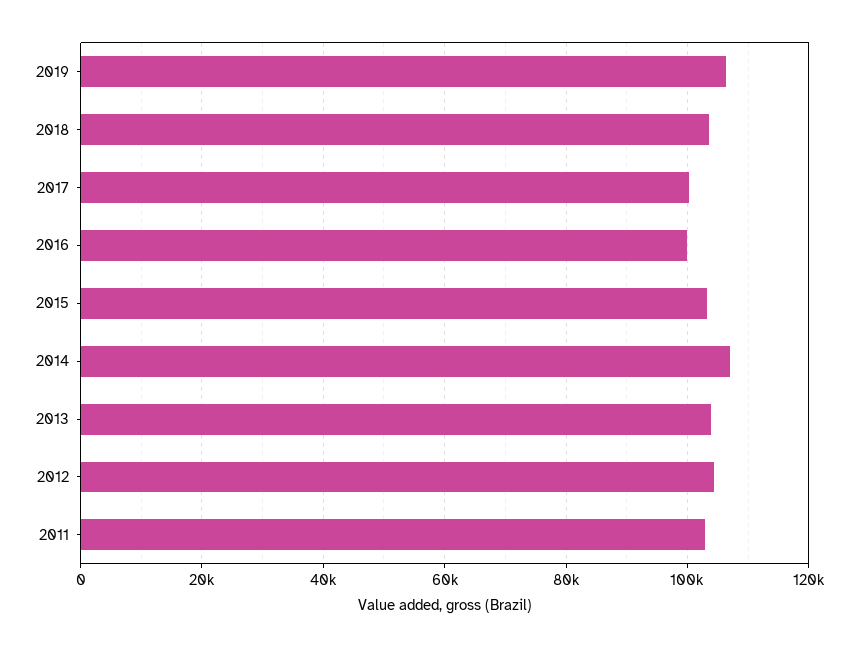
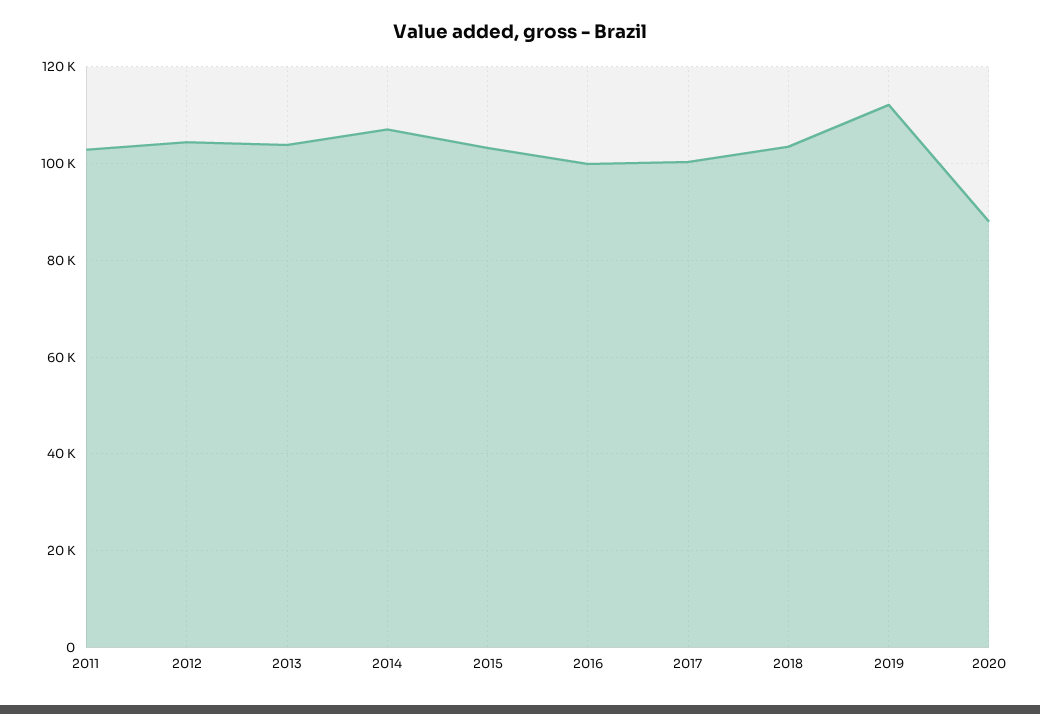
2019: 106000 -> 112000
2020: none -> 88000

